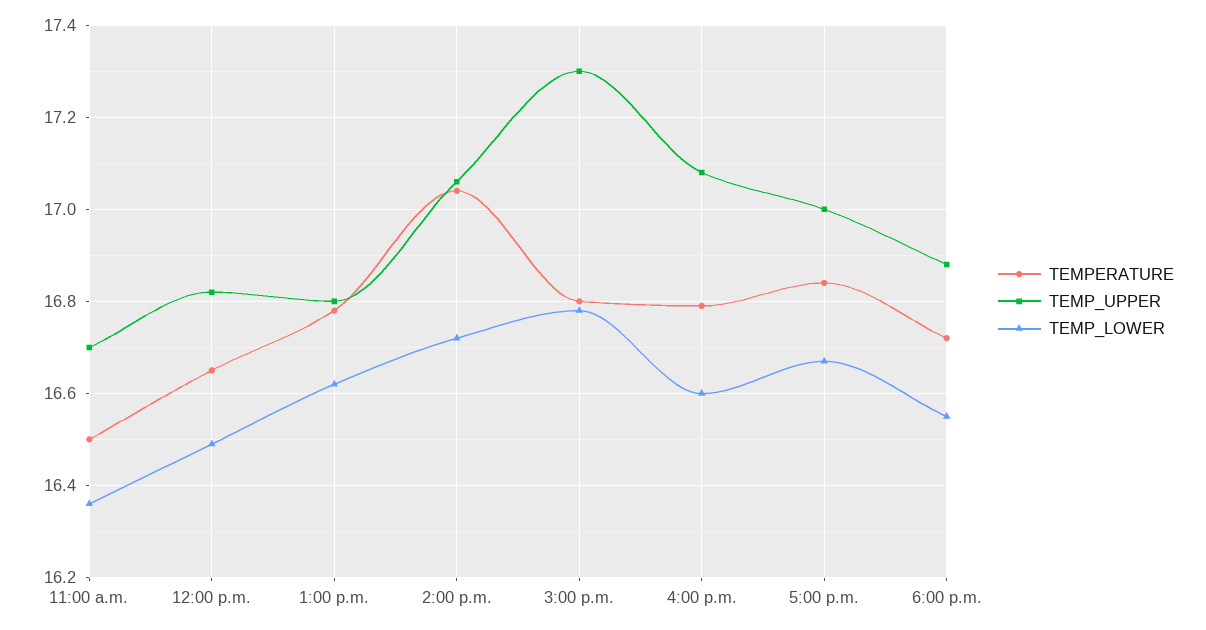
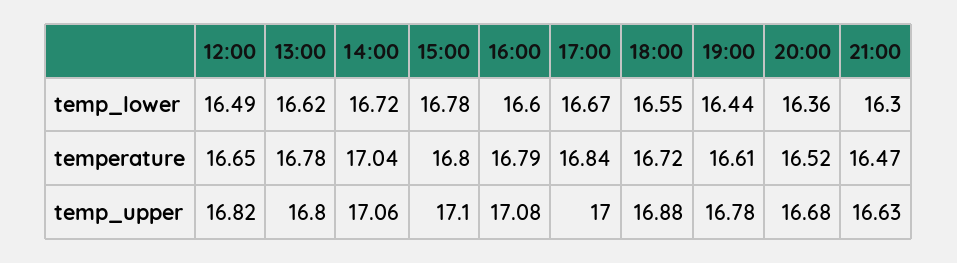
TEMPERATURE, 11:00 a.m.: 16.5 -> none
TEMP_UPPER, 11:00 a.m.: 16.7 -> none
TEMP_LOWER, 11:00 a.m.: 16.35 -> none
TEMP_UPPER, 3:00 p.m.: 17.3 -> 17.1
TEMP_LOWER, 19:00: none -> 16.44
TEMP_LOWER, 20:00: none -> 16.36
TEMP_LOWER, 21:00: none -> 16.3
TEMPERATURE, 19:00: none -> 16.61
TEMPERATURE, 20:00: none -> 16.52
TEMPERATURE, 21:00: none -> 16.47
TEMP_UPPER, 19:00: none -> 16.78
TEMP_UPPER, 20:00: none -> 16.68
TEMP_UPPER, 21:00: none -> 16.63

